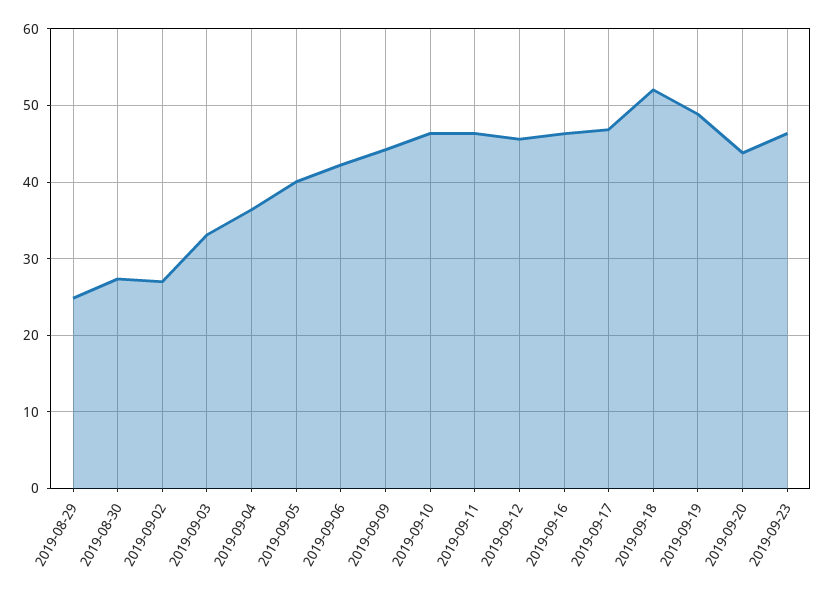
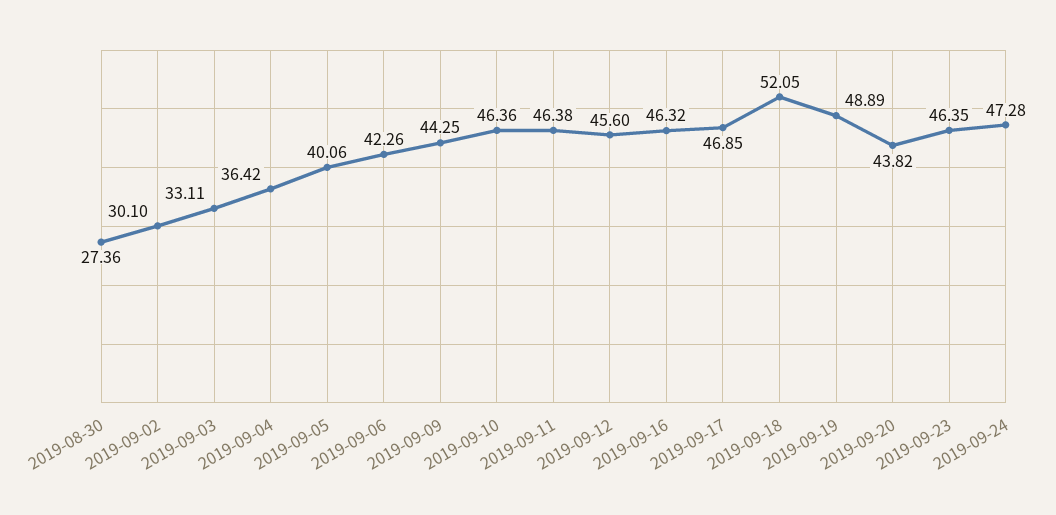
2019-08-29: 25 -> none
2019-09-02: 27 -> 30.1
2019-09-24: none -> 47.28

